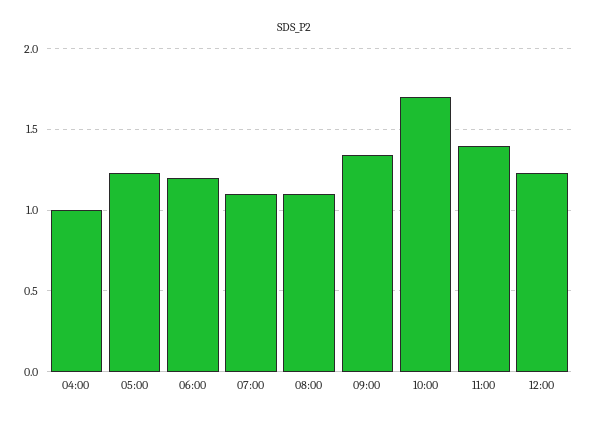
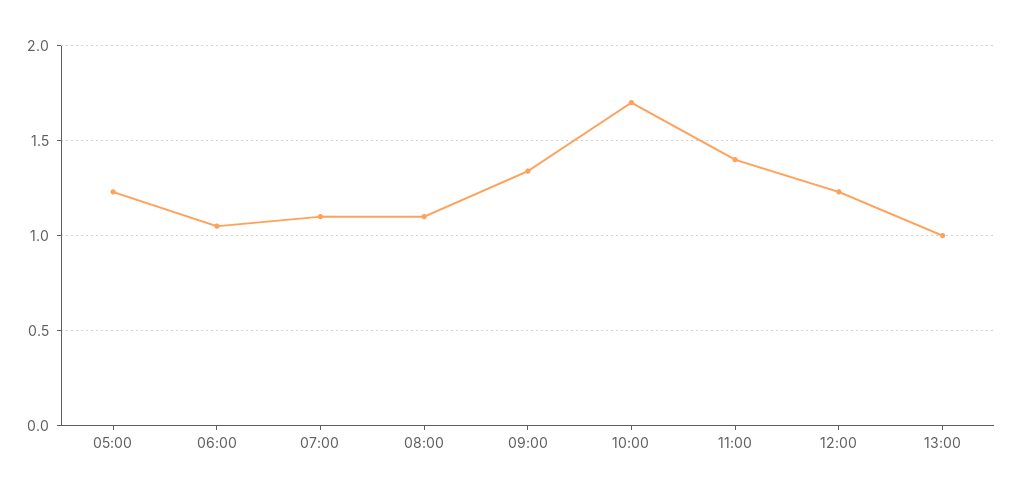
04:00: 1 -> none
06:00: 1.2 -> 1.05
13:00: none -> 1

